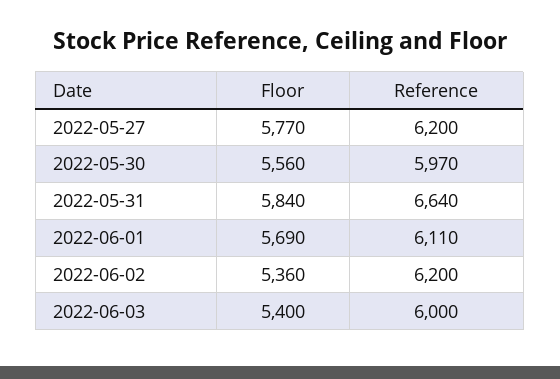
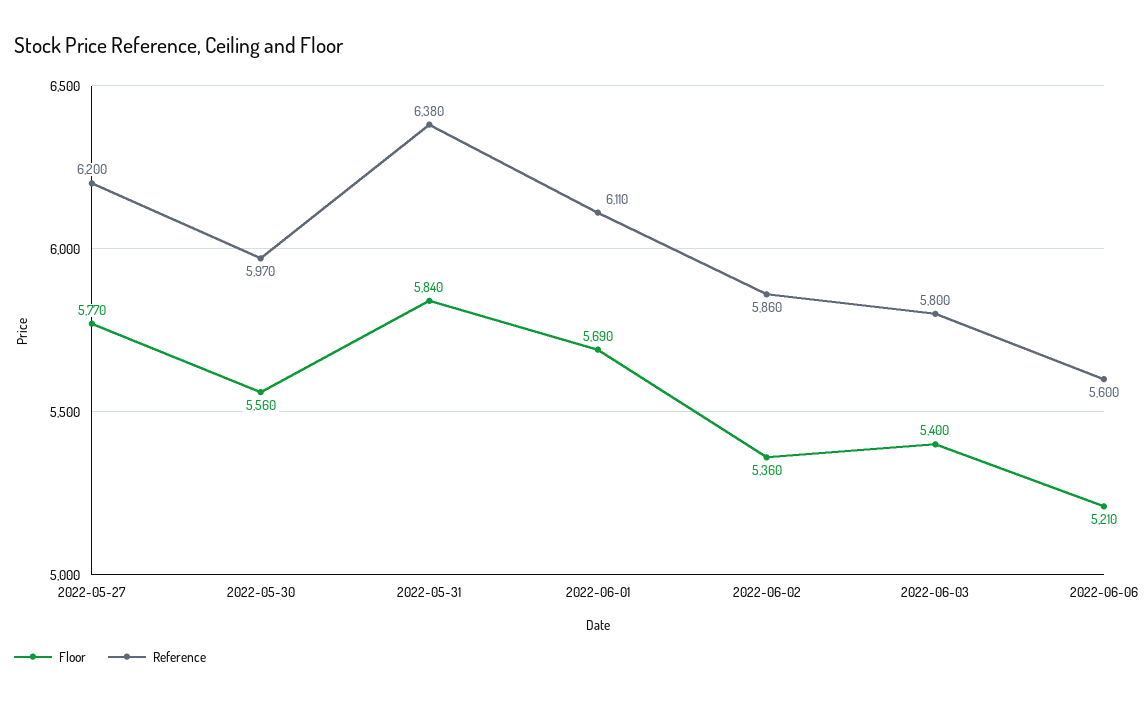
Reference, 2022-05-31: 6640 -> 6380
Reference, 2022-06-02: 6200 -> 5860
Reference, 2022-06-03: 6000 -> 5800
Floor, 2022-06-06: none -> 5210
Reference, 2022-06-06: none -> 5600

